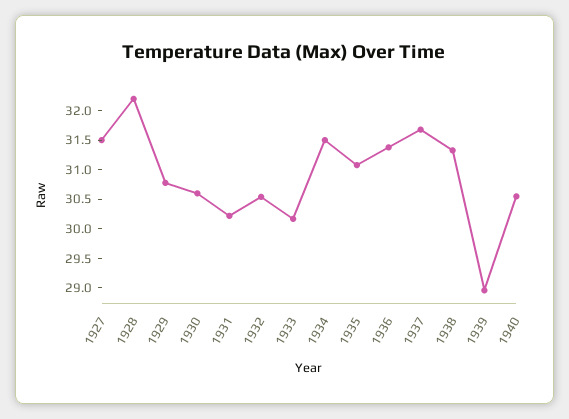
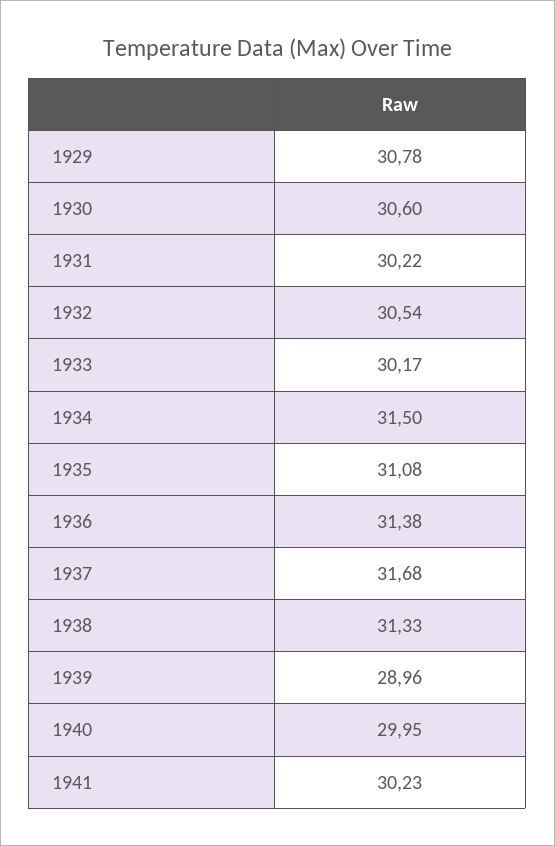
1927: 31.5 -> none
1928: 32.25 -> none
1940: 30.5 -> 29.95
1941: none -> 30.23

